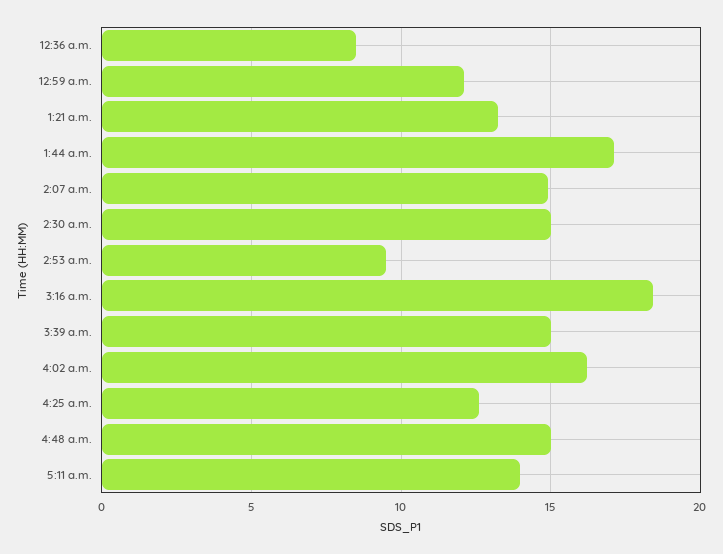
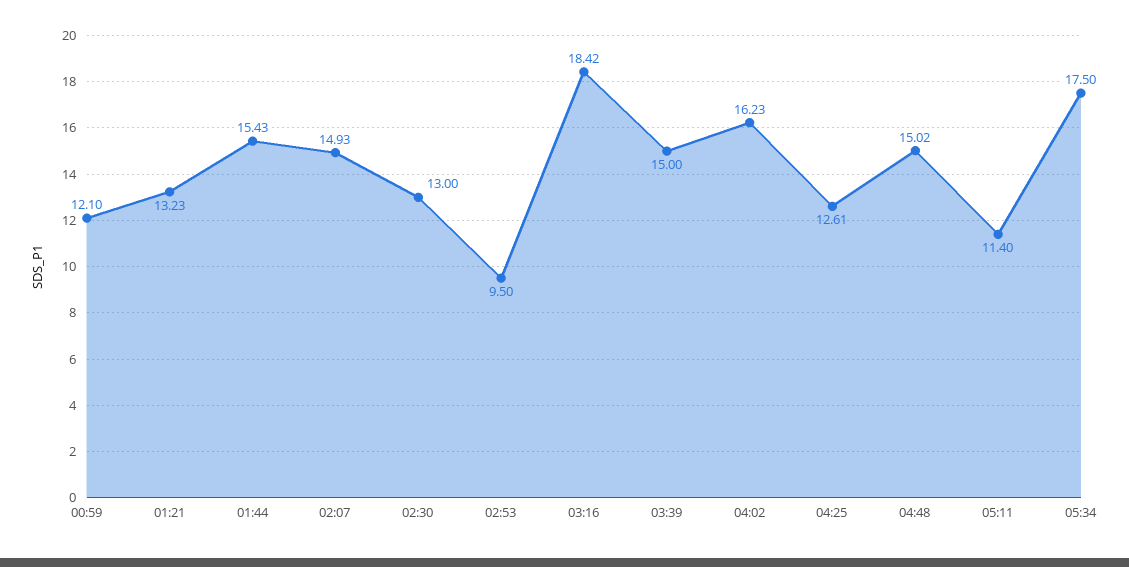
12:36 a.m.: 8.5 -> none
1:44 a.m.: 17 -> 15.43
2:30 a.m.: 15 -> 13
5:11 a.m.: 14 -> 11.4
05:34: none -> 17.5

